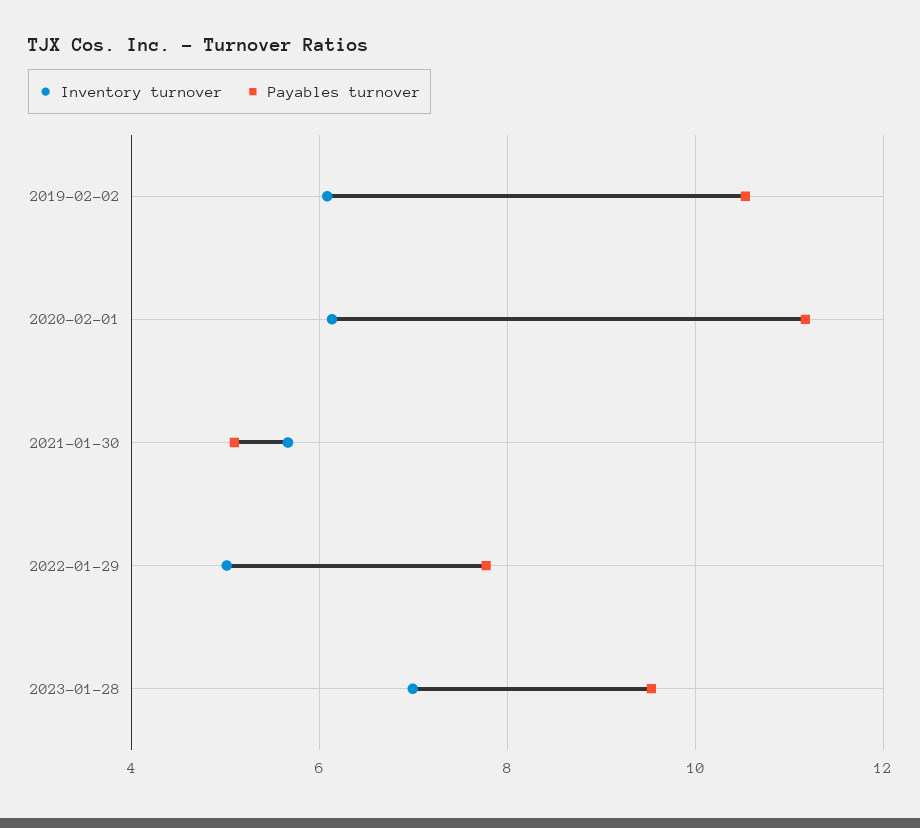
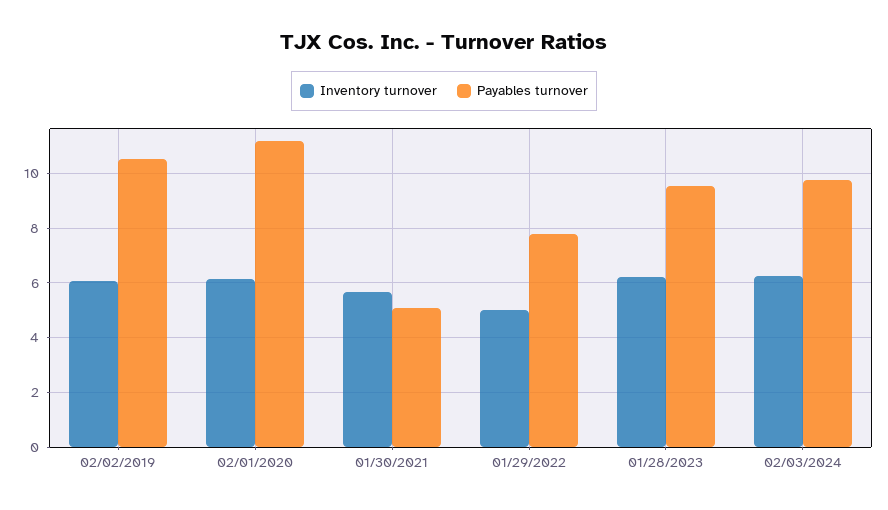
Inventory turnover, 2023-01-28: 7 -> 6.25
Inventory turnover, 02/03/2024: none -> 6.25
Payables turnover, 02/03/2024: none -> 9.75

